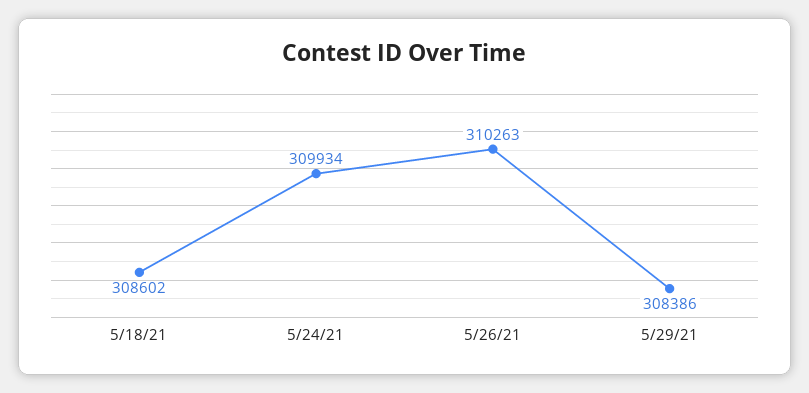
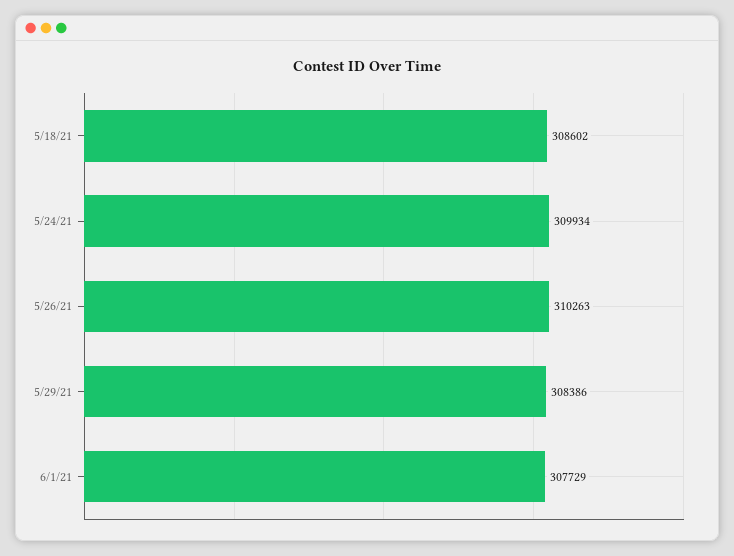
6/1/21: none -> 307729

